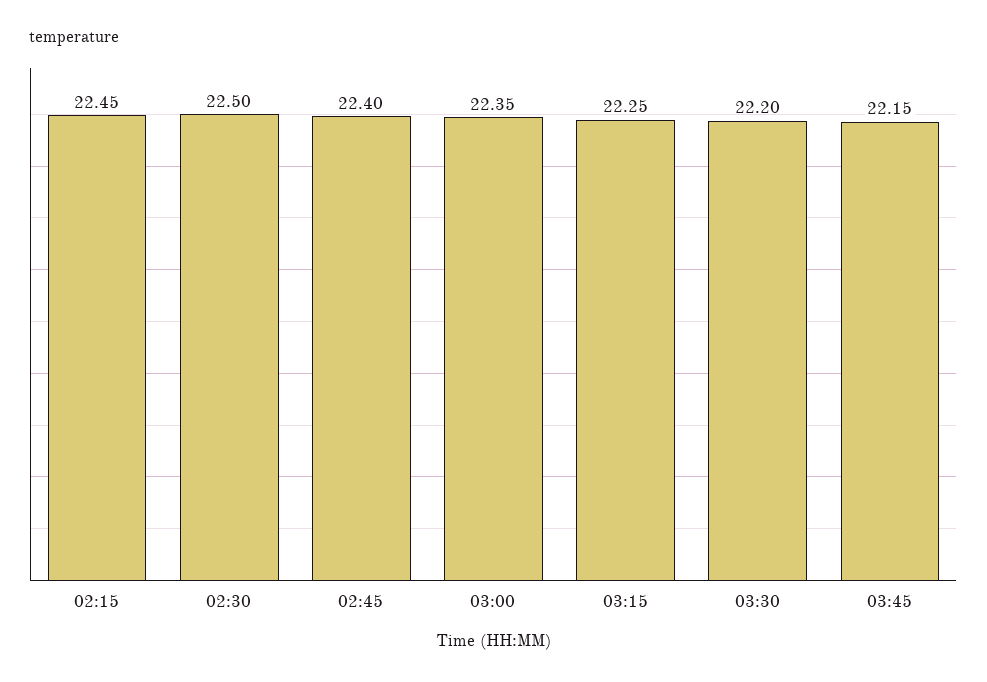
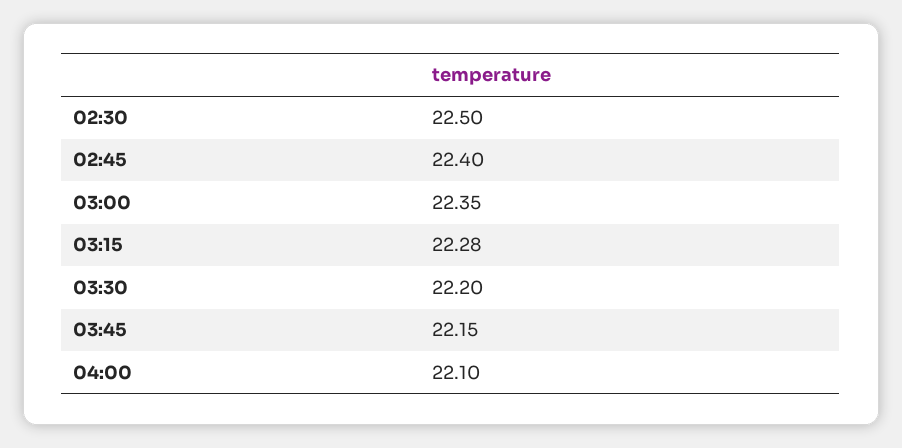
02:15: 22.45 -> none
03:15: 22.25 -> 22.28
04:00: none -> 22.1

